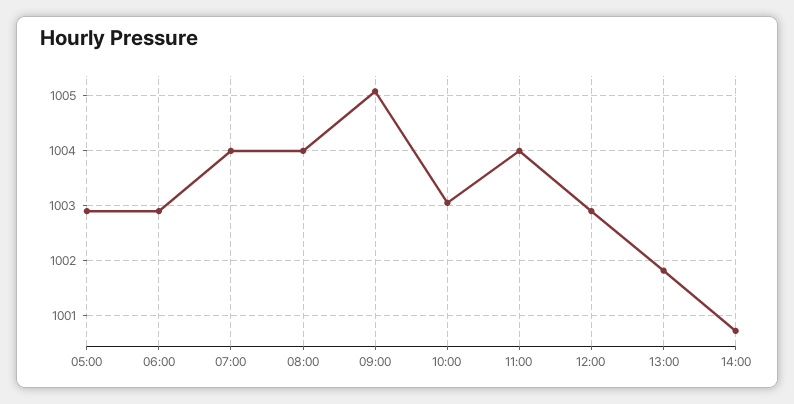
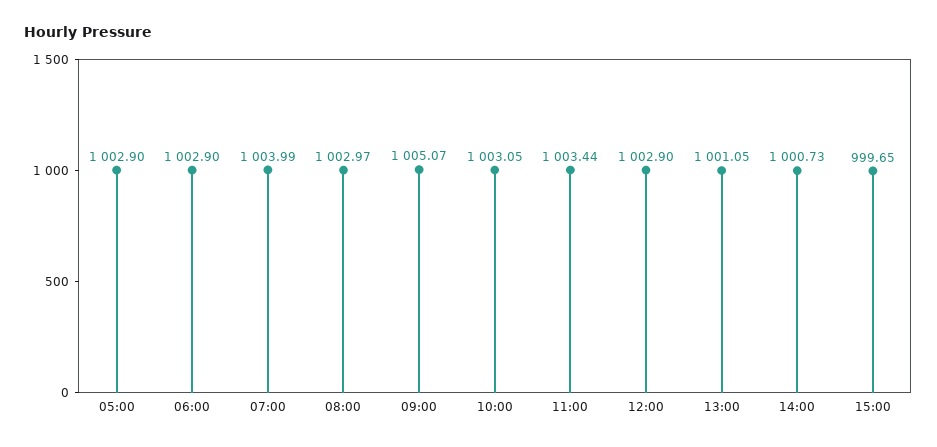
08:00: 1004 -> 1002.97
11:00: 1004 -> 1003.44
13:00: 1001.8 -> 1001.05
15:00: none -> 999.65

